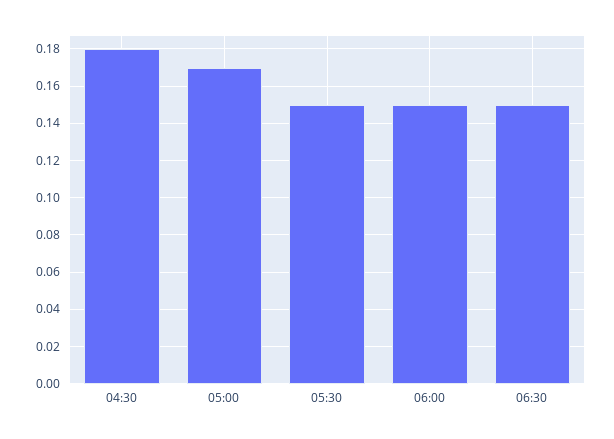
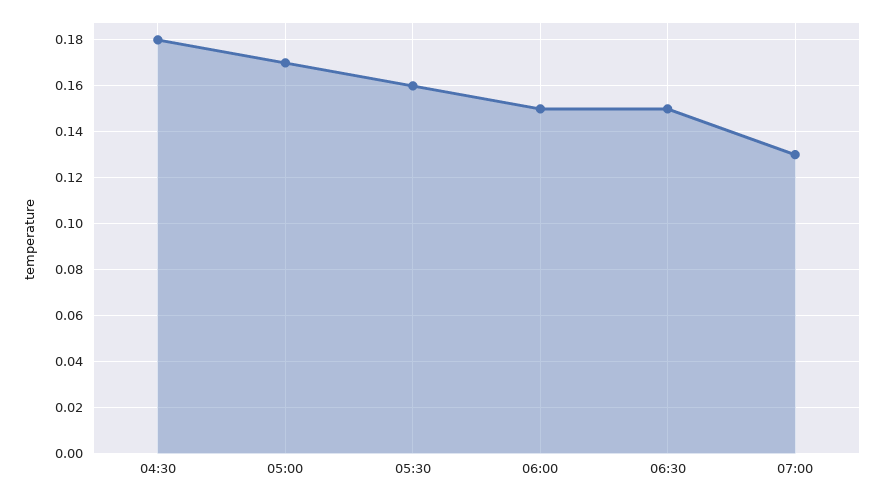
05:30: 0.15 -> 0.16
07:00: none -> 0.13

